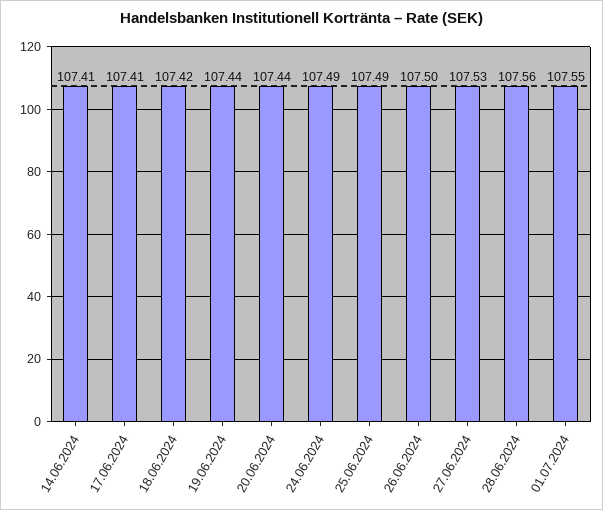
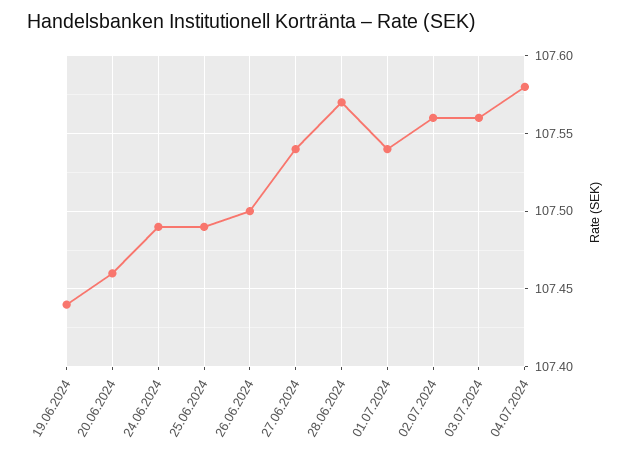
14.06.2024: 107.41 -> none
17.06.2024: 107.41 -> none
18.06.2024: 107.42 -> none
20.06.2024: 107.44 -> 107.46
27.06.2024: 107.53 -> 107.54
28.06.2024: 107.56 -> 107.57
01.07.2024: 107.55 -> 107.54
02.07.2024: none -> 107.56
03.07.2024: none -> 107.56
04.07.2024: none -> 107.58

